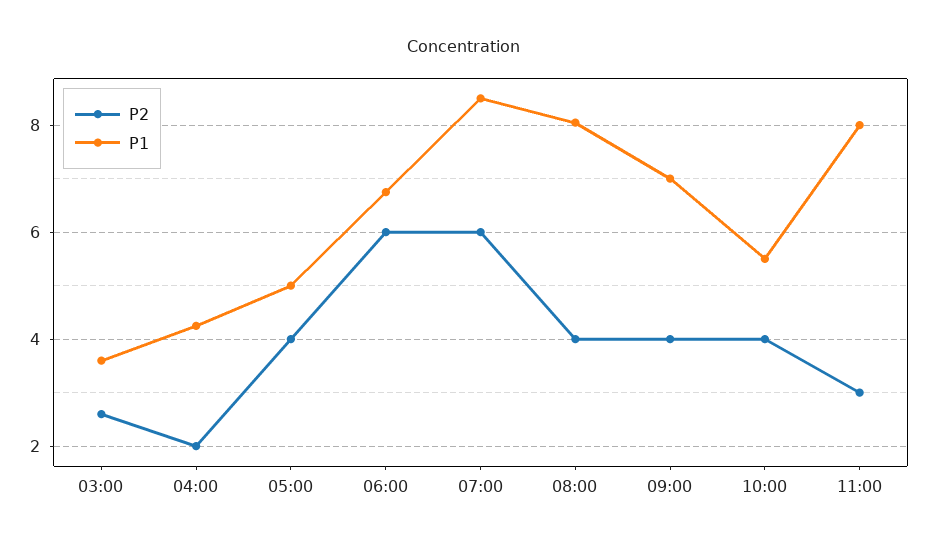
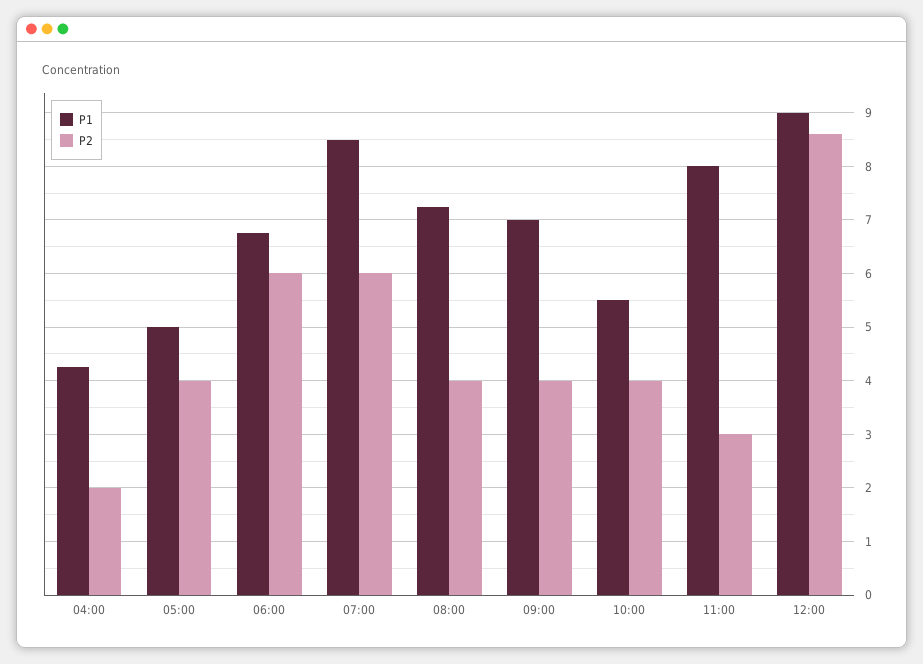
P2, 03:00: 2.6 -> none
P1, 03:00: 3.6 -> none
P1, 08:00: 8 -> 7.2
P1, 12:00: none -> 9
P2, 12:00: none -> 8.6

